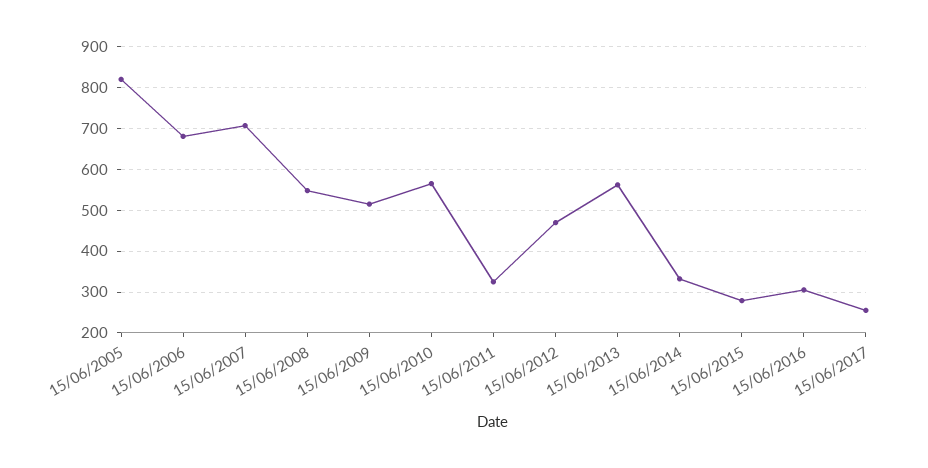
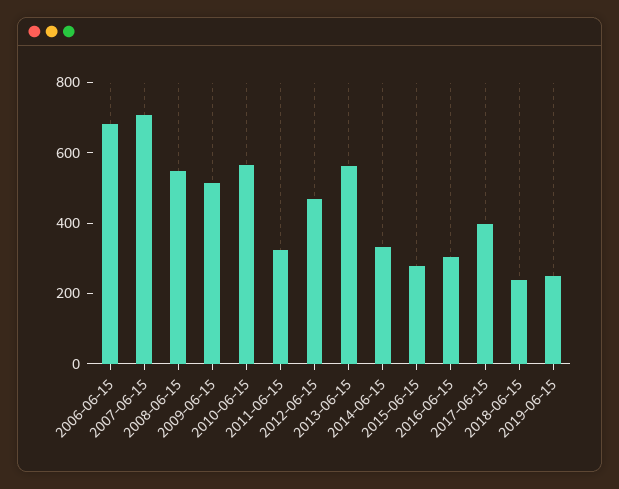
15/06/2005: 820 -> none
15/06/2017: 260 -> 400
2018-06-15: none -> 250
2019-06-15: none -> 250

